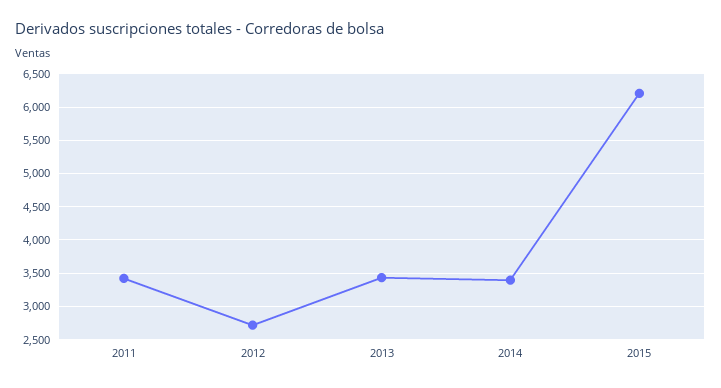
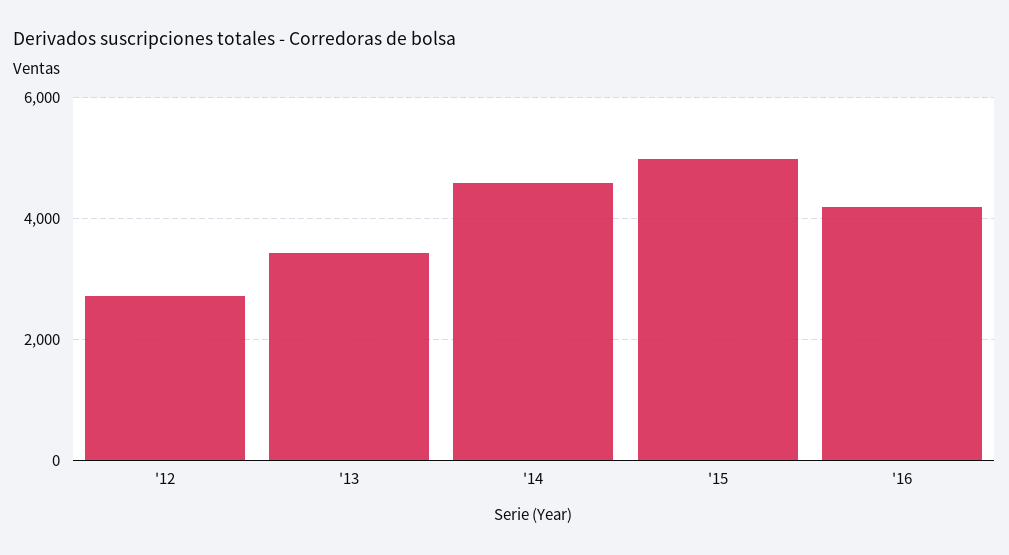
2011: 3400 -> none
2014: 3400 -> 4600
2015: 6200 -> 5000
'16: none -> 4200

